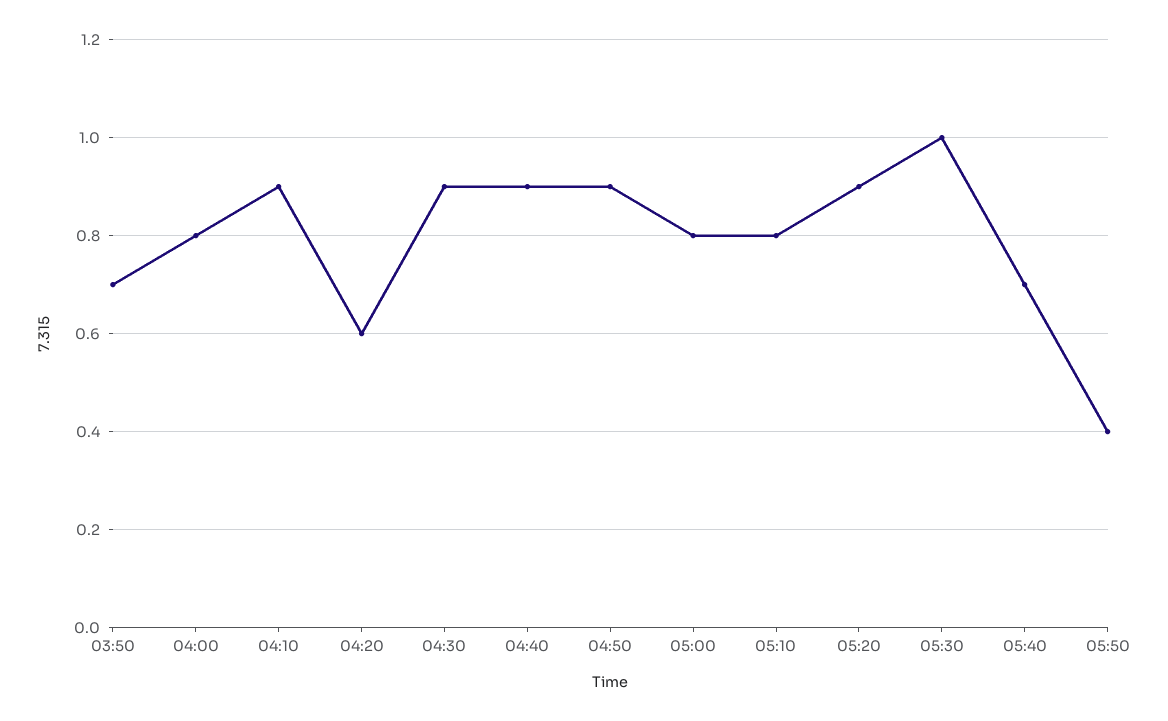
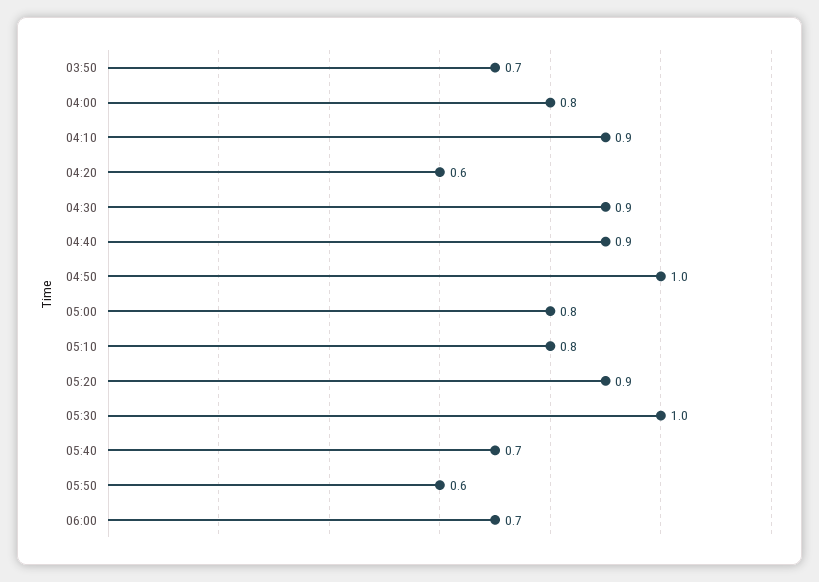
04:50: 0.9 -> 1
05:50: 0.4 -> 0.6
06:00: none -> 0.7

